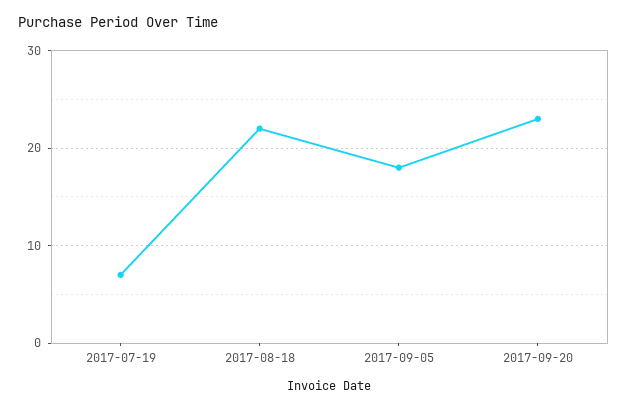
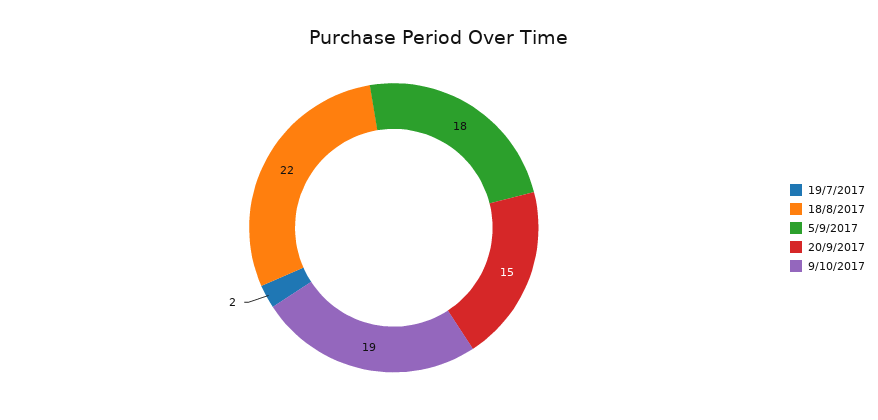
2017-07-19: 7 -> 2
2017-09-20: 23 -> 15
9/10/2017: none -> 19

